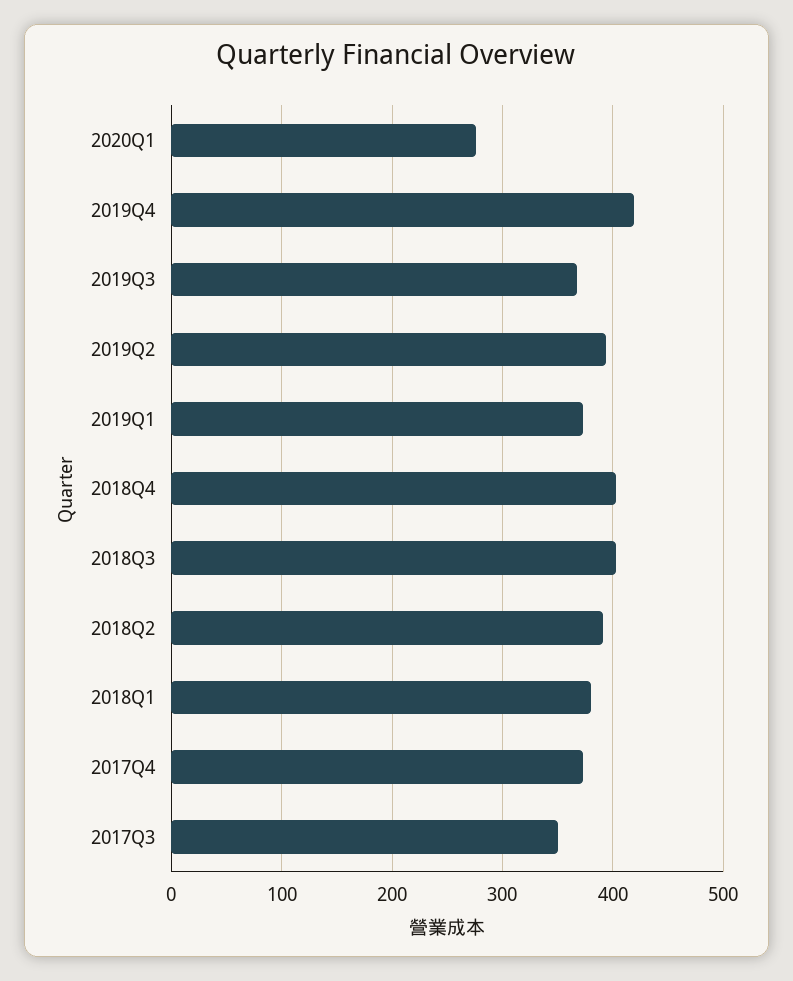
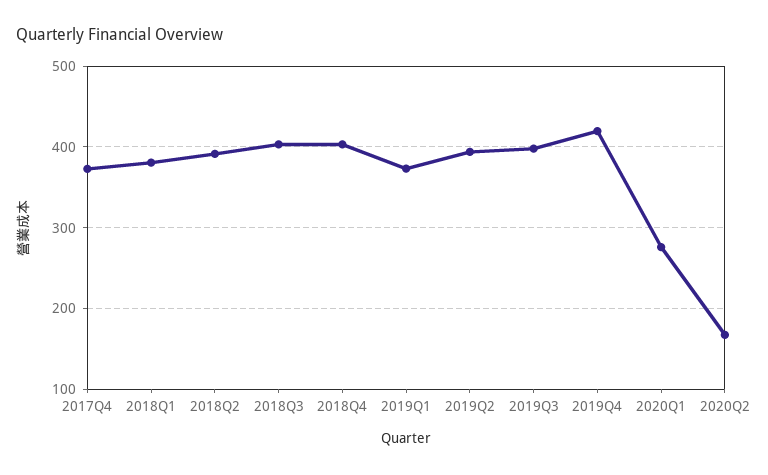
2019Q3: 370 -> 400
2017Q3: 350 -> none
2020Q2: none -> 170

